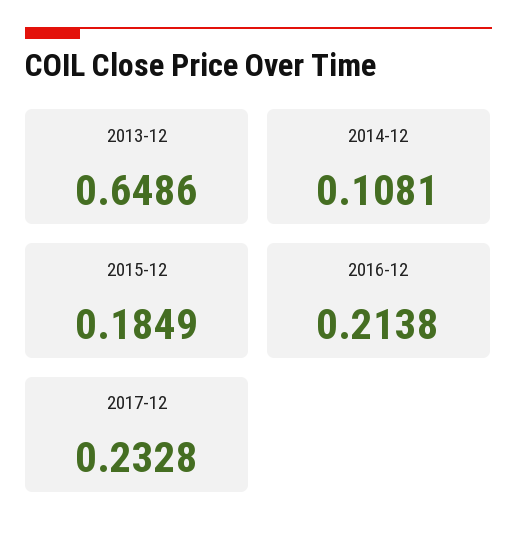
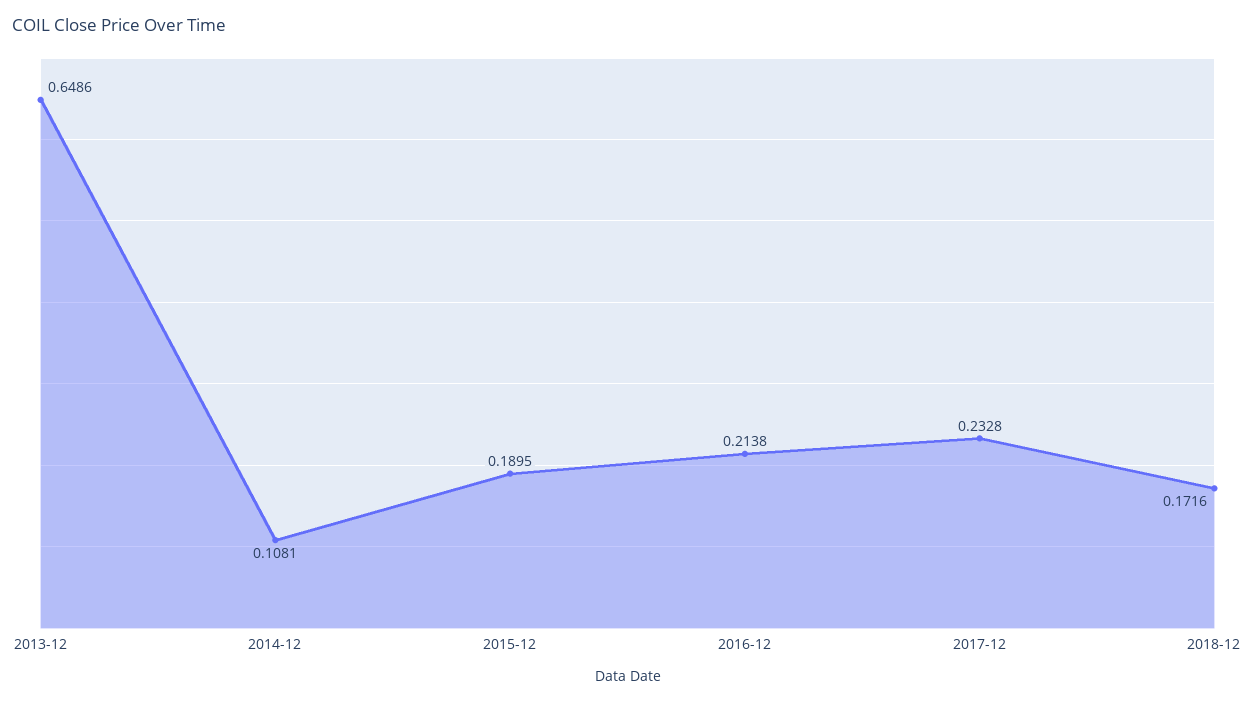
2015-12: 0.1849 -> 0.1895
2018-12: none -> 0.1716

